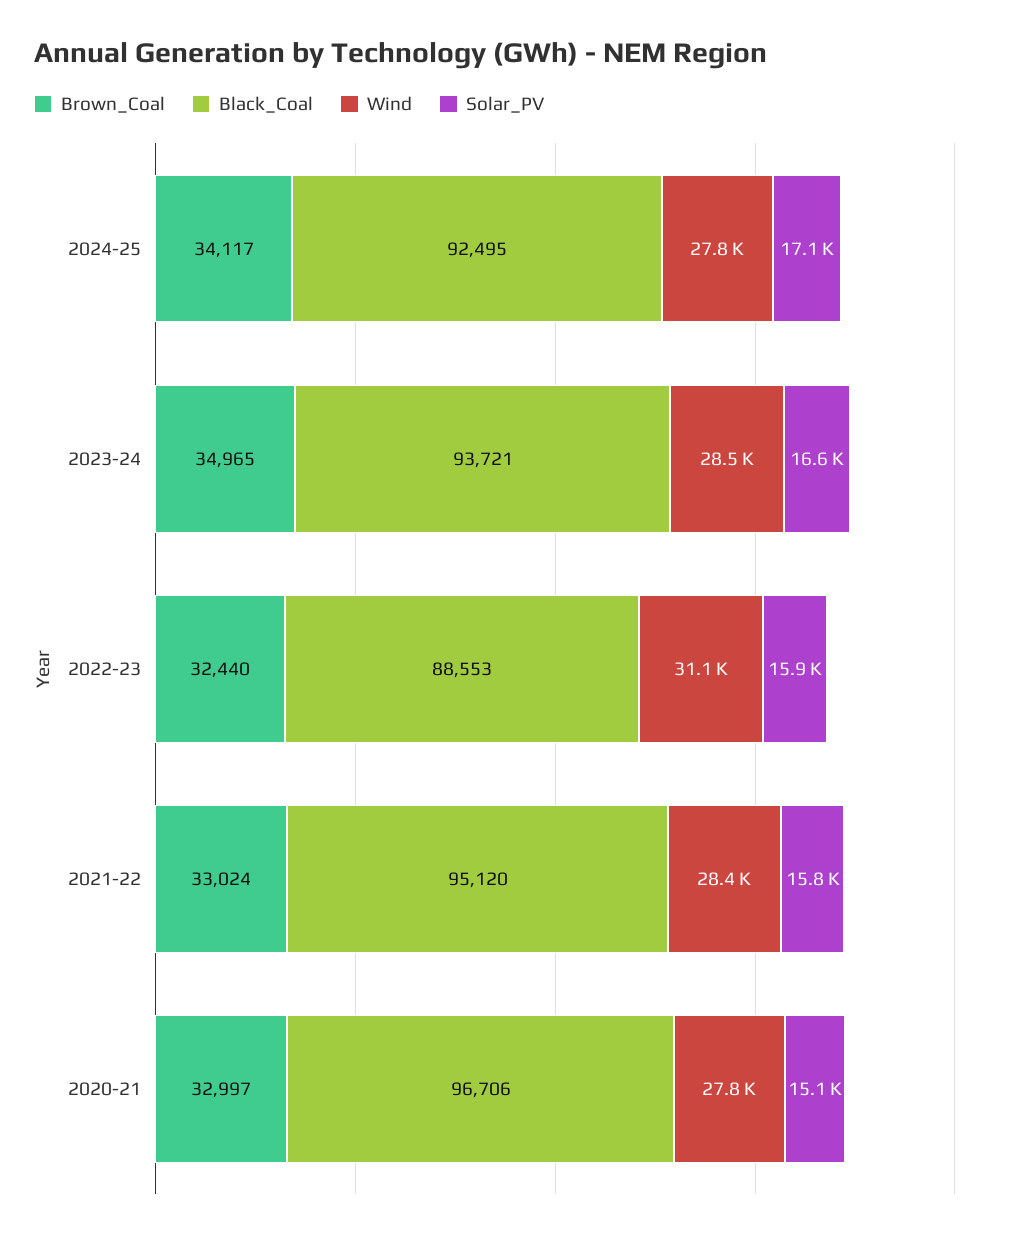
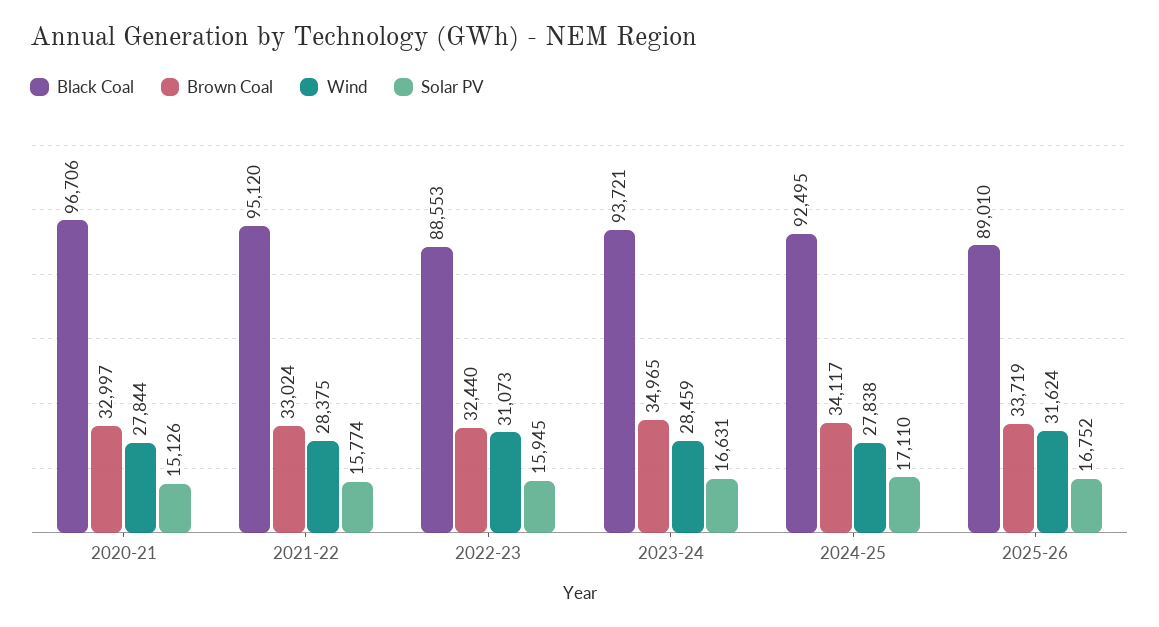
Black_Coal, 2025-26: none -> 89010
Brown_Coal, 2025-26: none -> 33719
Wind, 2025-26: none -> 31624
Solar_PV, 2025-26: none -> 16752

